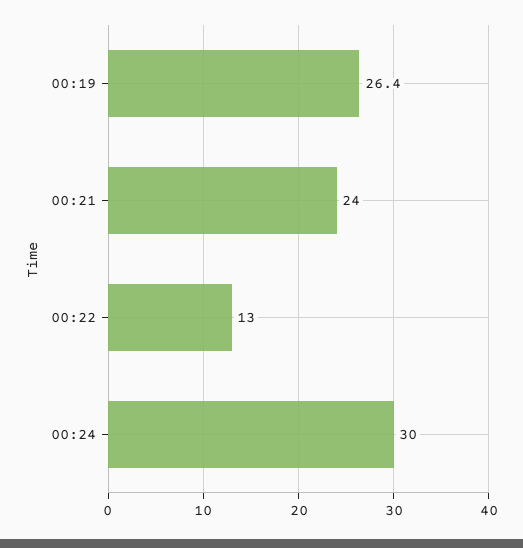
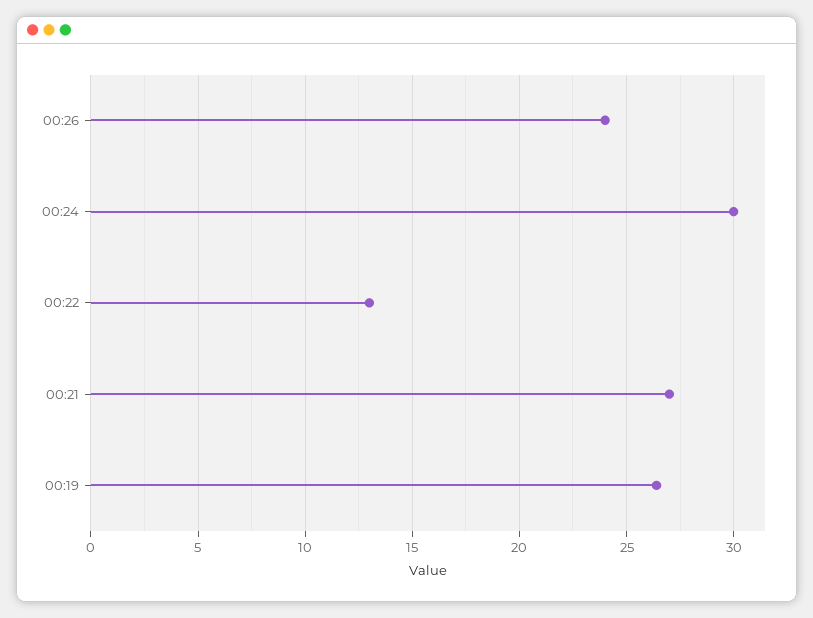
00:21: 24 -> 27
00:26: none -> 24

